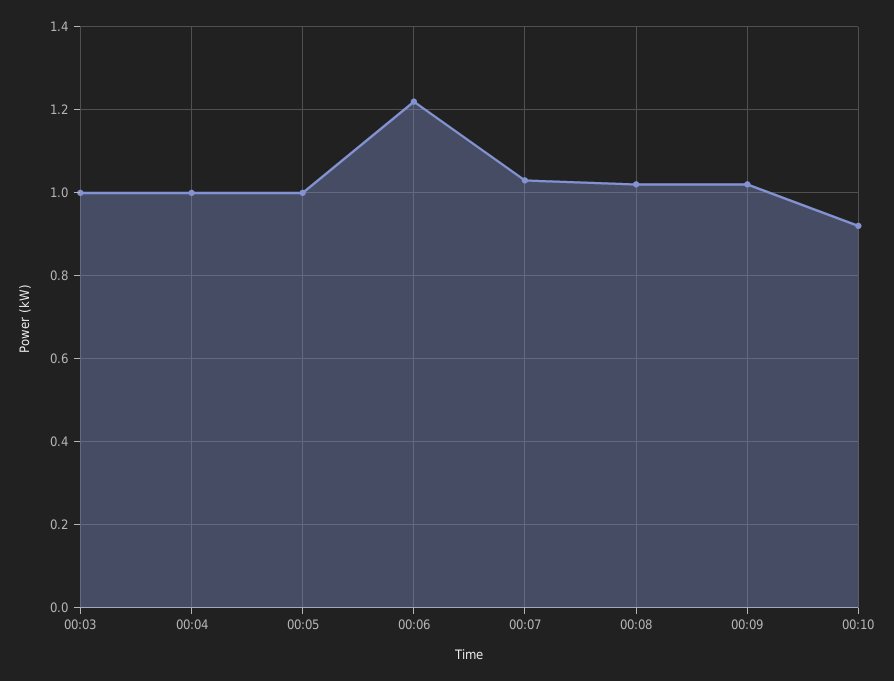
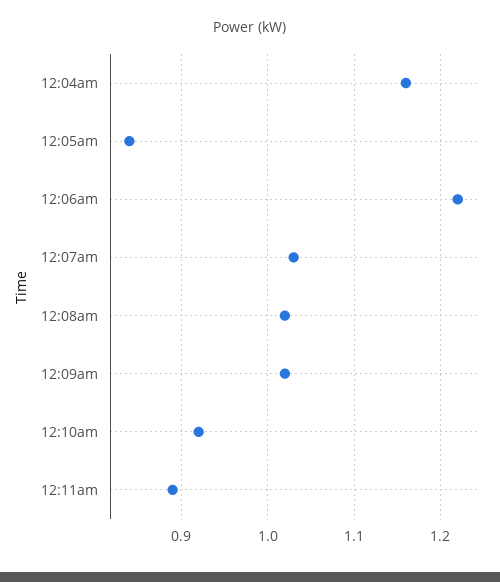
00:03: 1 -> none
00:04: 1 -> 1.16
00:05: 1 -> 0.84
12:11am: none -> 0.89

